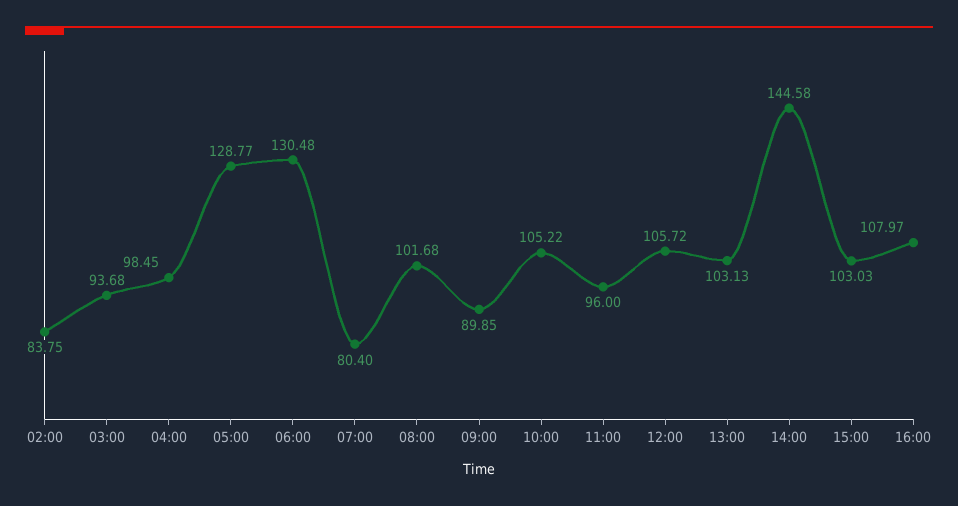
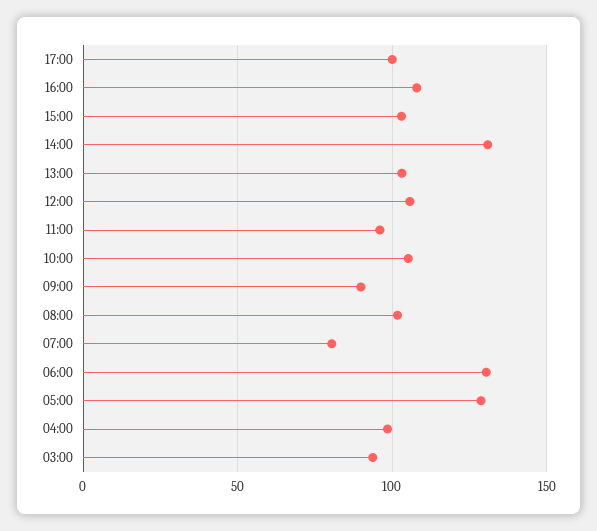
02:00: 83.75 -> none
14:00: 144.58 -> 130
17:00: none -> 100

